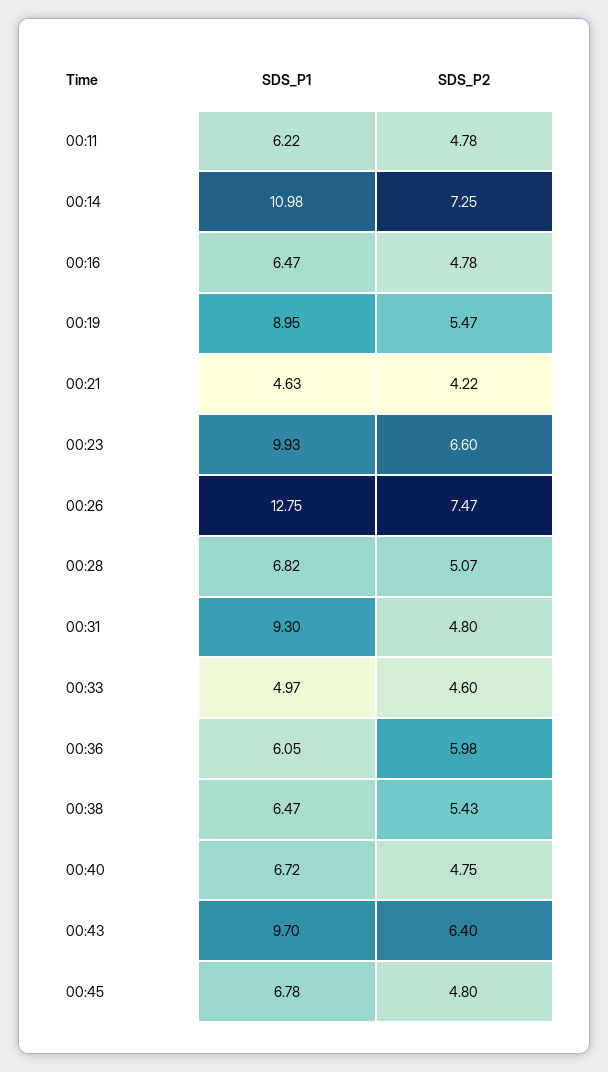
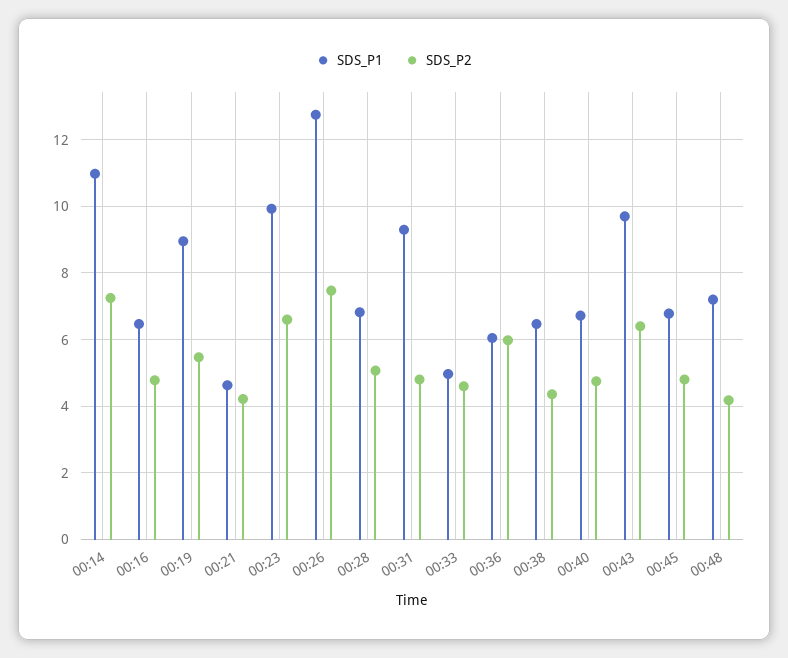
SDS_P1, 00:11: 6.22 -> none
SDS_P2, 00:11: 4.78 -> none
SDS_P2, 00:38: 5.43 -> 4.4
SDS_P1, 00:48: none -> 7.2
SDS_P2, 00:48: none -> 4.2

